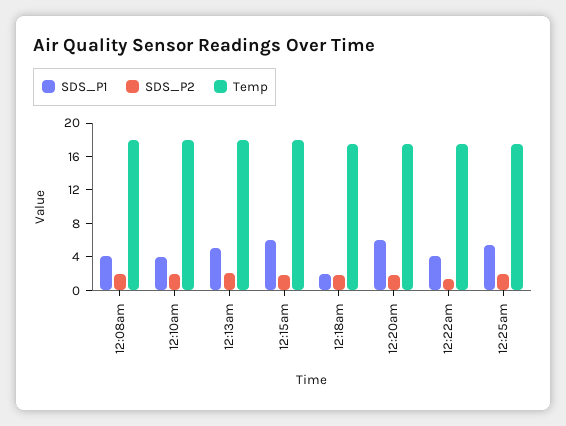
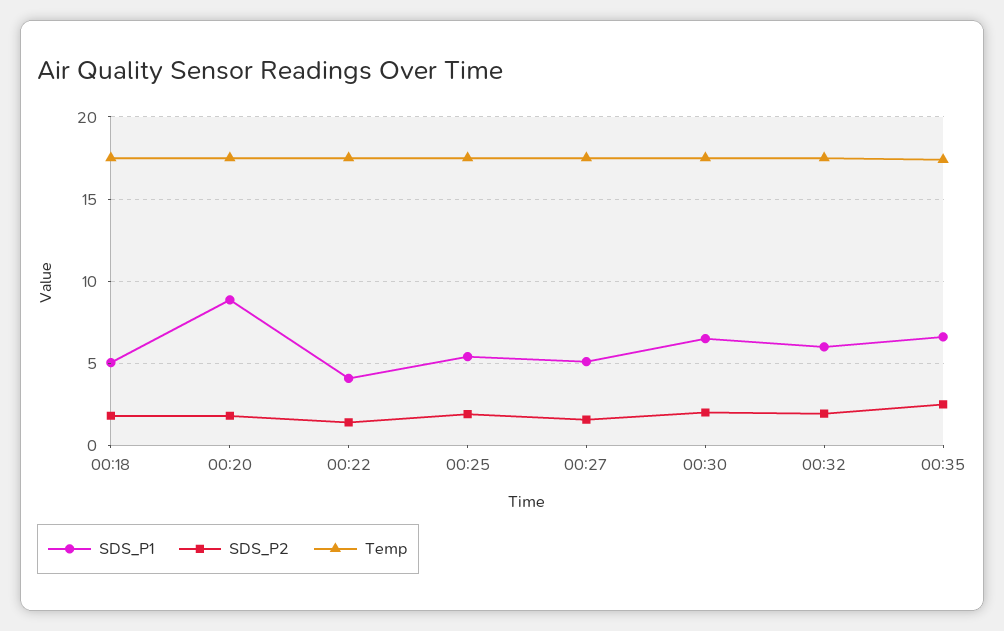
SDS_P1, 12:08am: 4 -> none
SDS_P2, 12:08am: 2 -> none
Temp, 12:08am: 18 -> none
SDS_P1, 12:10am: 4 -> none
SDS_P2, 12:10am: 2 -> none
Temp, 12:10am: 18 -> none
SDS_P1, 12:13am: 5 -> none
SDS_P2, 12:13am: 2 -> none
Temp, 12:13am: 18 -> none
SDS_P1, 12:15am: 6 -> none
SDS_P2, 12:15am: 2 -> none
Temp, 12:15am: 18 -> none
SDS_P1, 12:18am: 2 -> 5
SDS_P1, 12:20am: 6 -> 9
SDS_P1, 00:27: none -> 5
SDS_P2, 00:27: none -> 1.5
Temp, 00:27: none -> 17.5
SDS_P1, 00:30: none -> 6.5
SDS_P2, 00:30: none -> 2
Temp, 00:30: none -> 17.5
SDS_P1, 00:32: none -> 6
SDS_P2, 00:32: none -> 2
Temp, 00:32: none -> 17.5
SDS_P1, 00:35: none -> 6.5
SDS_P2, 00:35: none -> 2.5
Temp, 00:35: none -> 17.5

